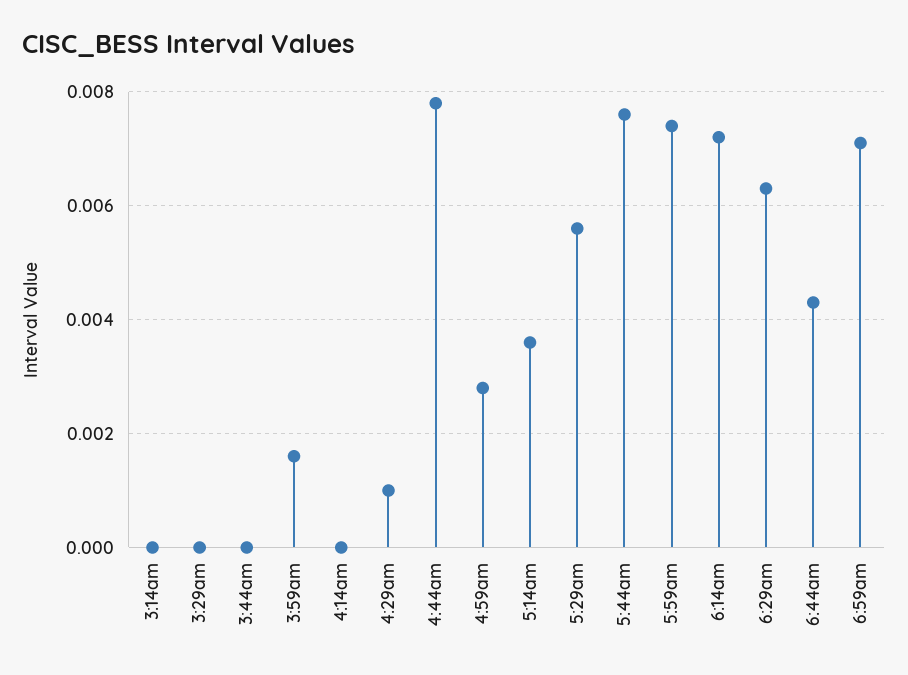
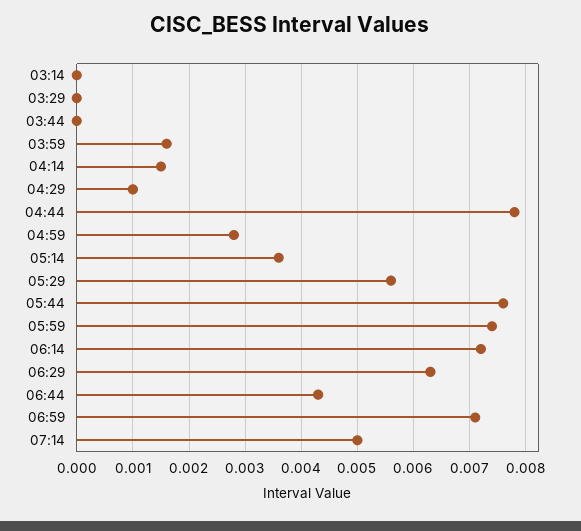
4:14am: 0 -> 0.0015
07:14: none -> 0.005

